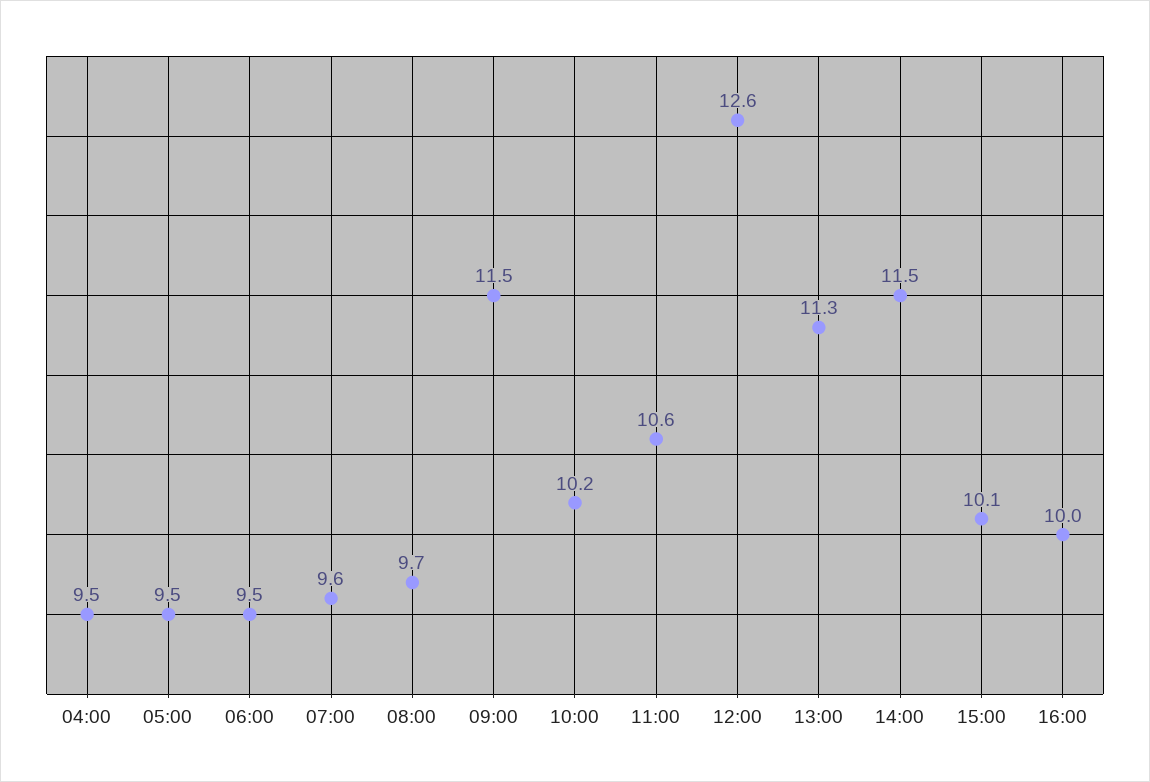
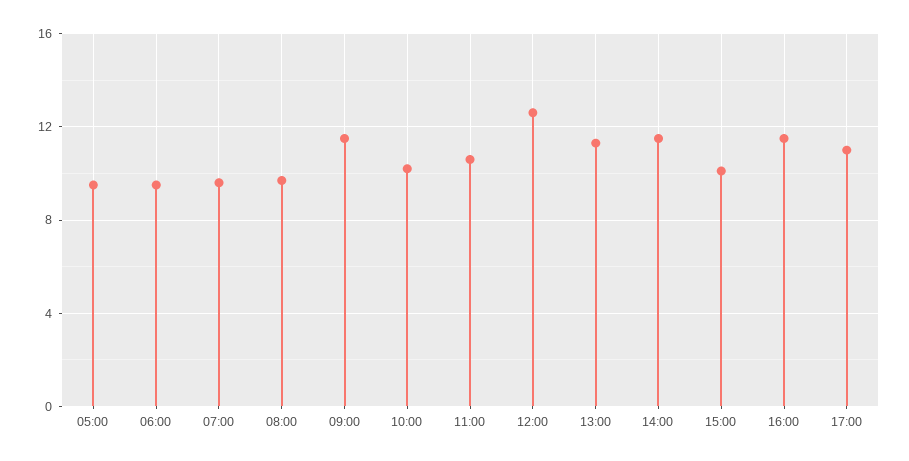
04:00: 9.5 -> none
16:00: 10 -> 11.5
17:00: none -> 11

